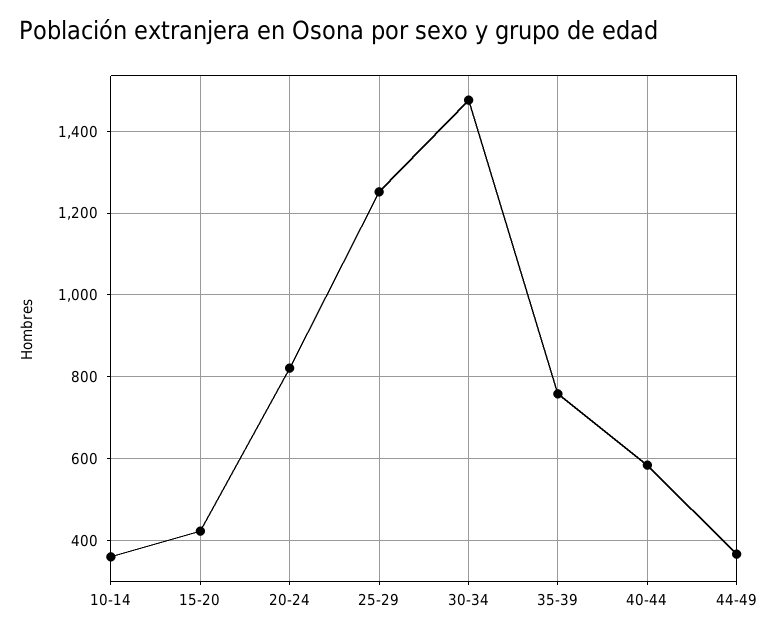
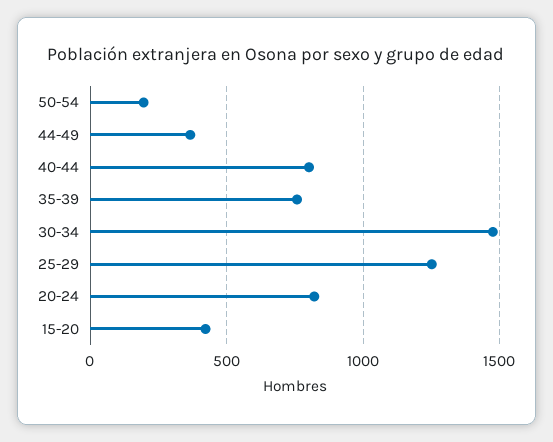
10-14: 360 -> none
40-44: 580 -> 800
50-54: none -> 200

